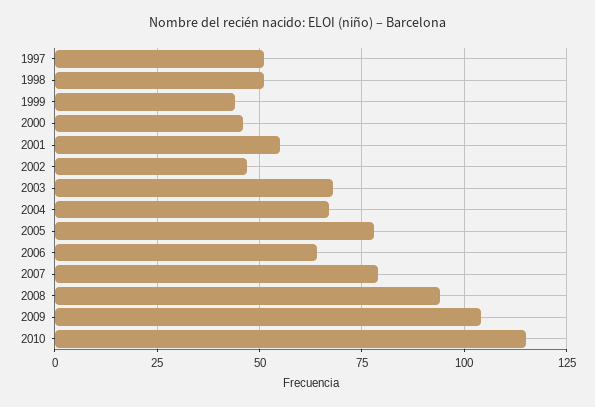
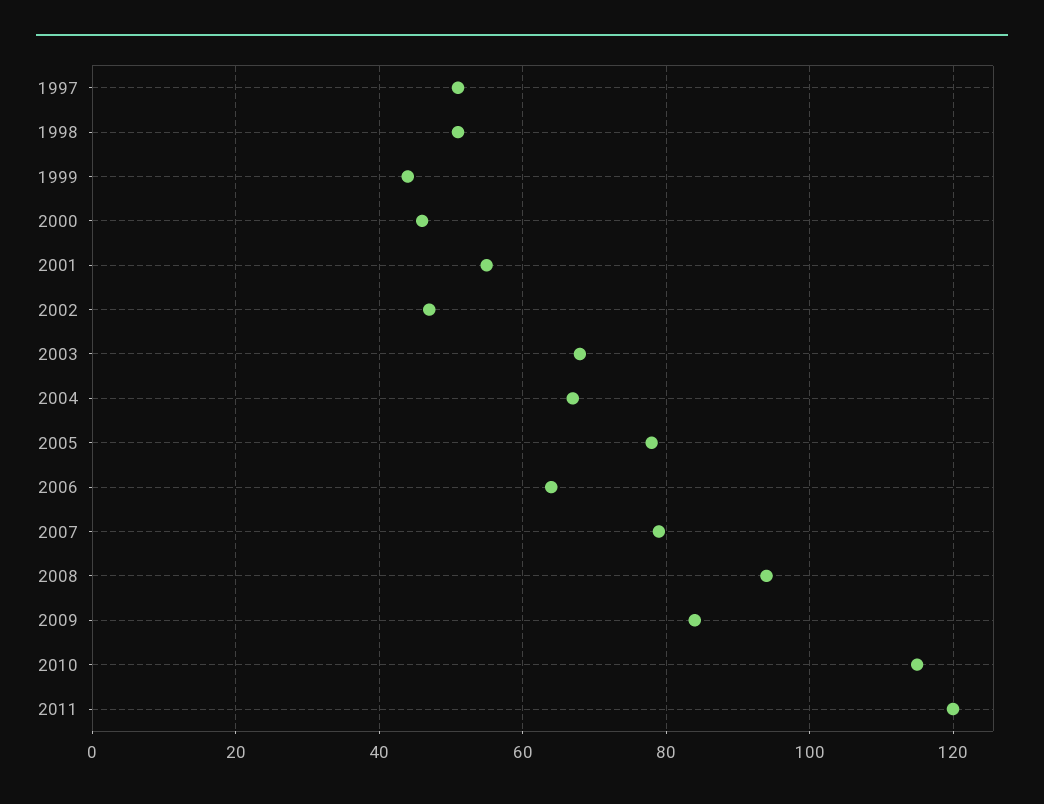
2009: 105 -> 85
2011: none -> 120

